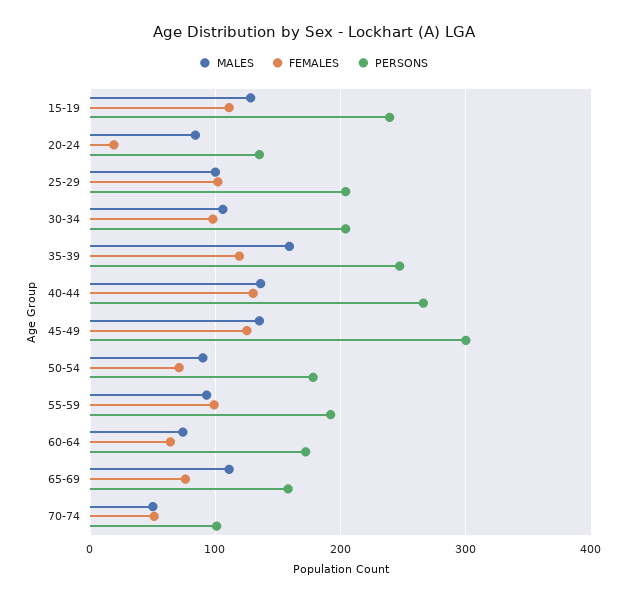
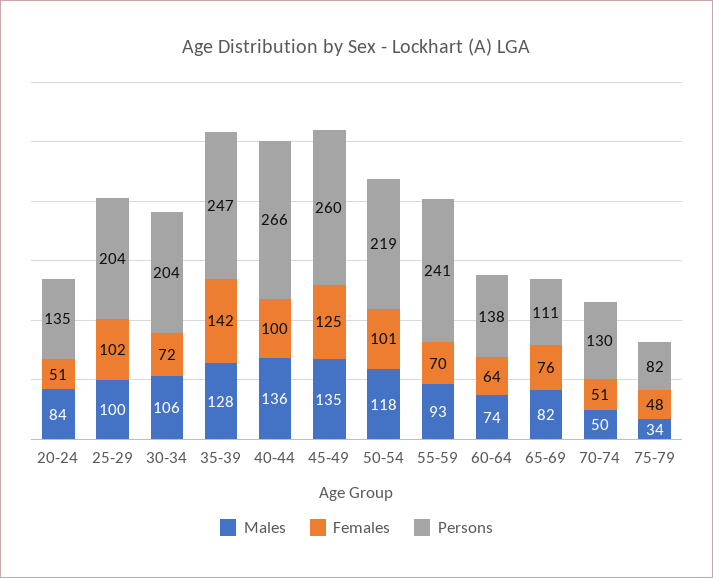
MALES, 15-19: 130 -> none
FEMALES, 15-19: 110 -> none
PERSONS, 15-19: 240 -> none
FEMALES, 20-24: 20 -> 51
FEMALES, 30-34: 100 -> 72
MALES, 35-39: 160 -> 128
FEMALES, 35-39: 120 -> 142
FEMALES, 40-44: 130 -> 100
PERSONS, 45-49: 300 -> 260
MALES, 50-54: 90 -> 118
FEMALES, 50-54: 70 -> 101
PERSONS, 50-54: 180 -> 219
FEMALES, 55-59: 100 -> 70
PERSONS, 55-59: 190 -> 241
PERSONS, 60-64: 170 -> 138
MALES, 65-69: 110 -> 82
PERSONS, 65-69: 160 -> 111
PERSONS, 70-74: 100 -> 130
MALES, 75-79: none -> 34
FEMALES, 75-79: none -> 48
PERSONS, 75-79: none -> 82

